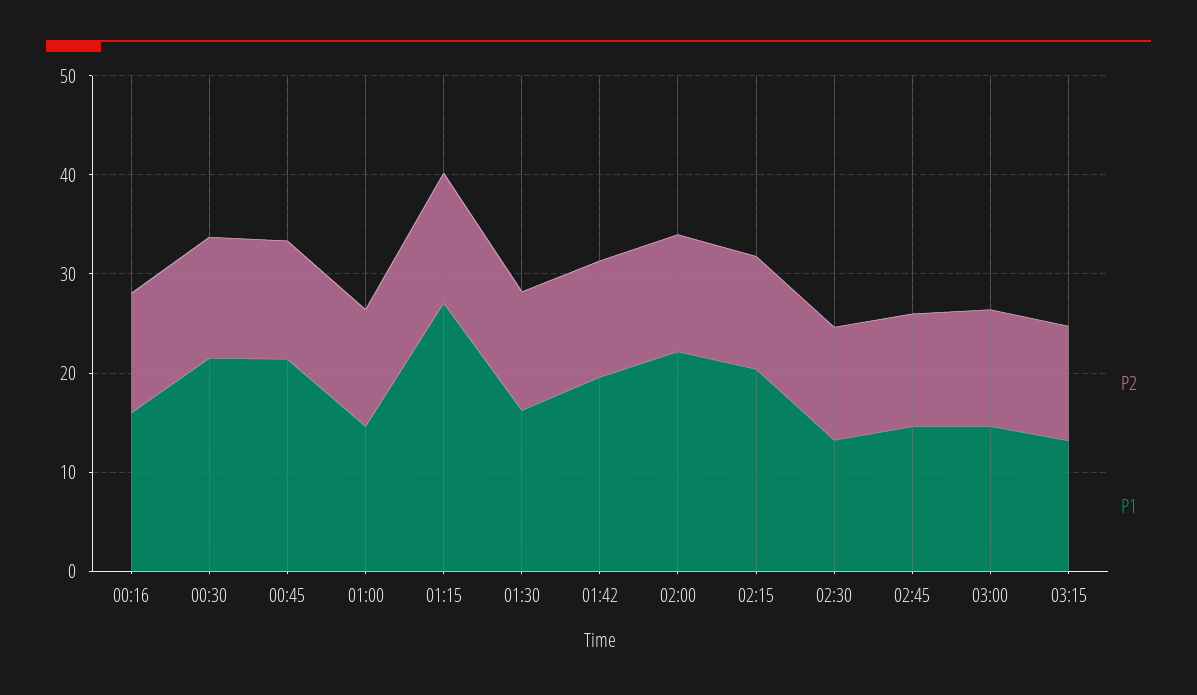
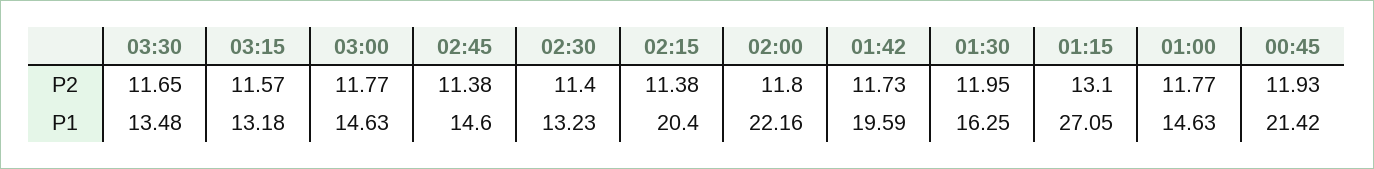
P2, 00:16: 12 -> none
P1, 00:16: 16 -> none
P2, 00:30: 12 -> none
P1, 00:30: 22 -> none
P2, 03:30: none -> 11.65
P1, 03:30: none -> 13.48

